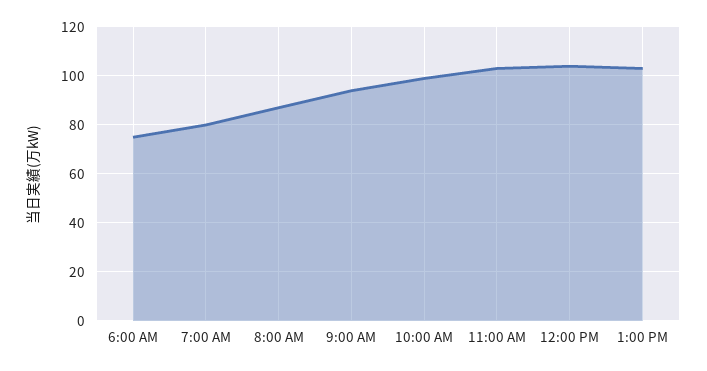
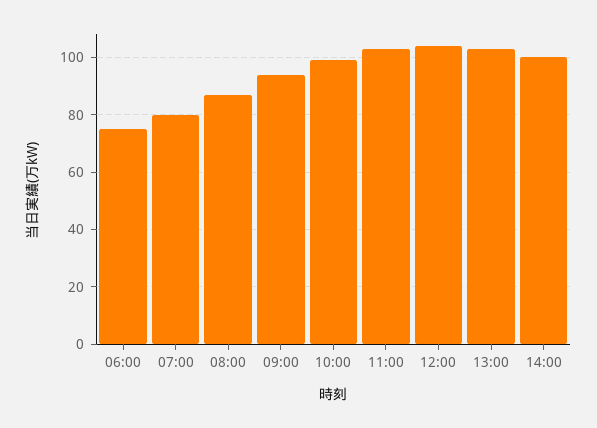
14:00: none -> 100

